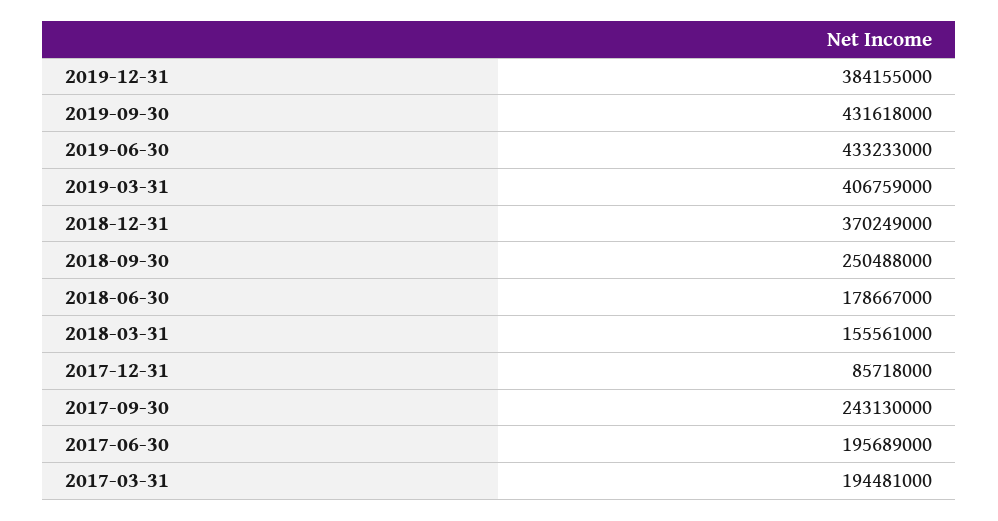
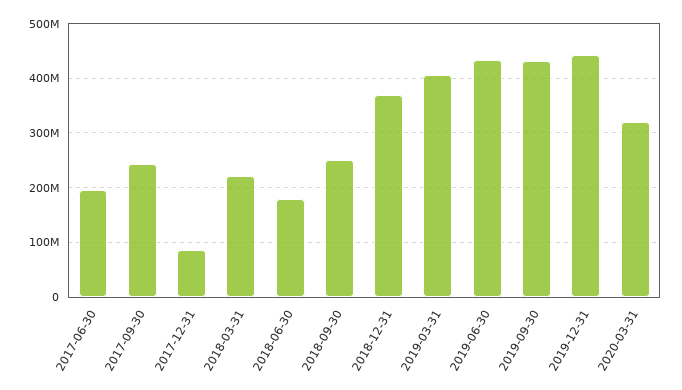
2019-12-31: 384155000 -> 440000000
2018-03-31: 155561000 -> 220000000
2017-03-31: 194481000 -> none
2020-03-31: none -> 320000000

